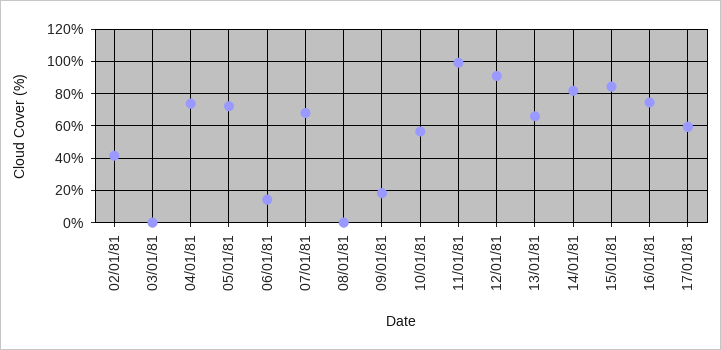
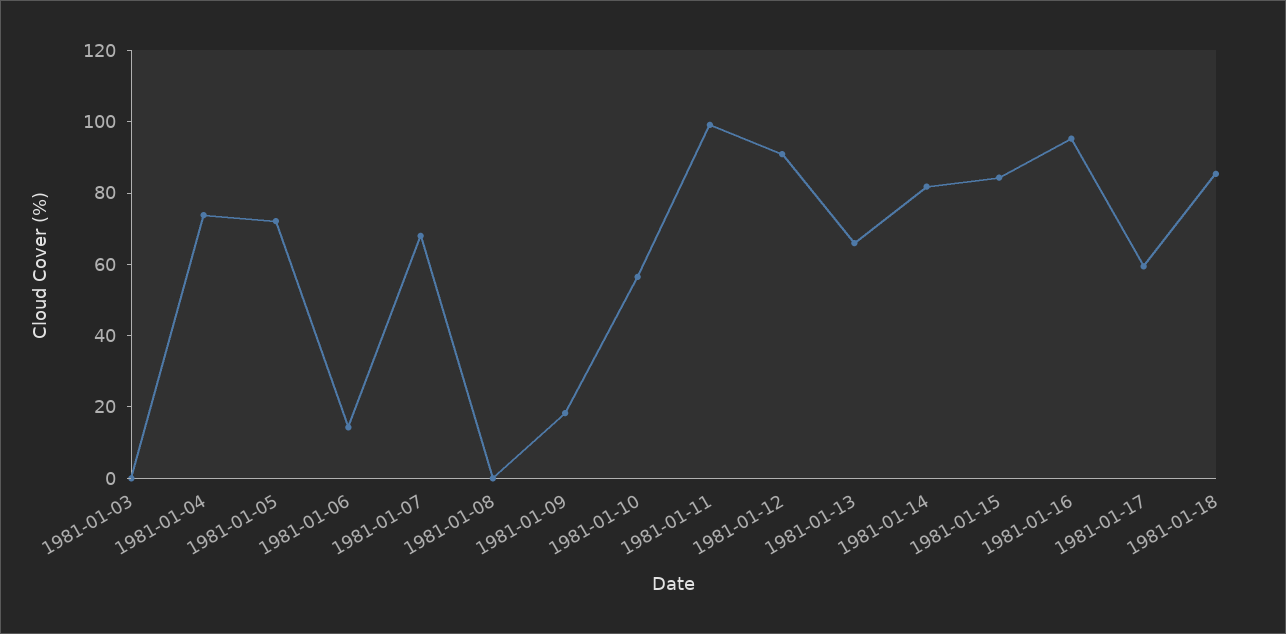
02/01/81: 40 -> none
16/01/81: 75 -> 95
1981-01-18: none -> 85

